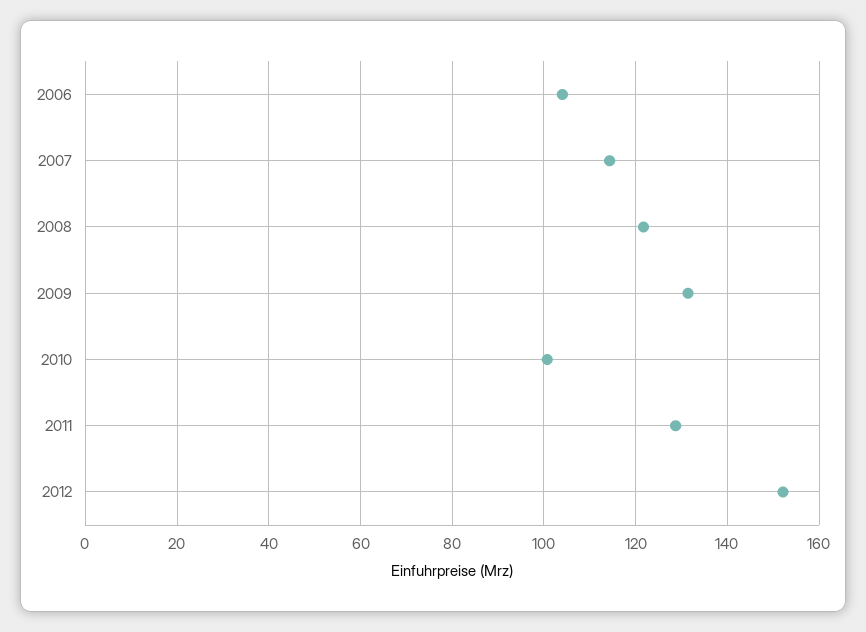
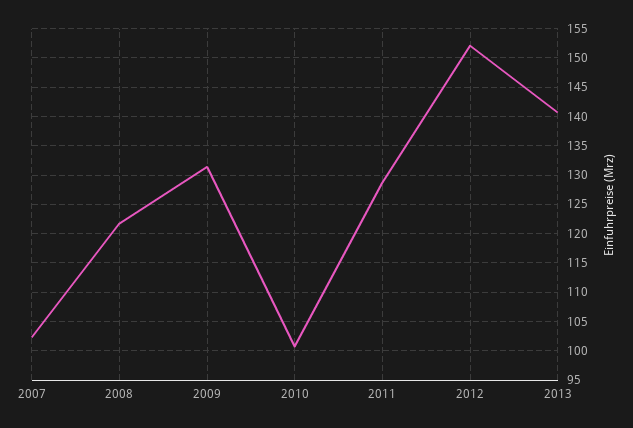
2006: 104 -> none
2007: 114 -> 102.5
2013: none -> 140

